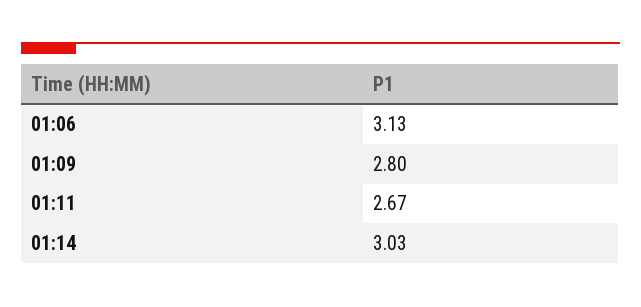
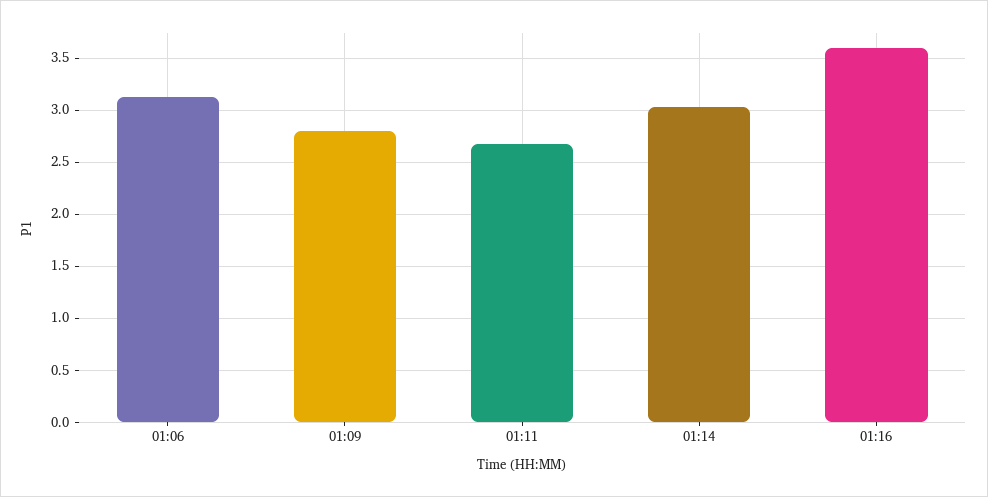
01:16: none -> 3.6

